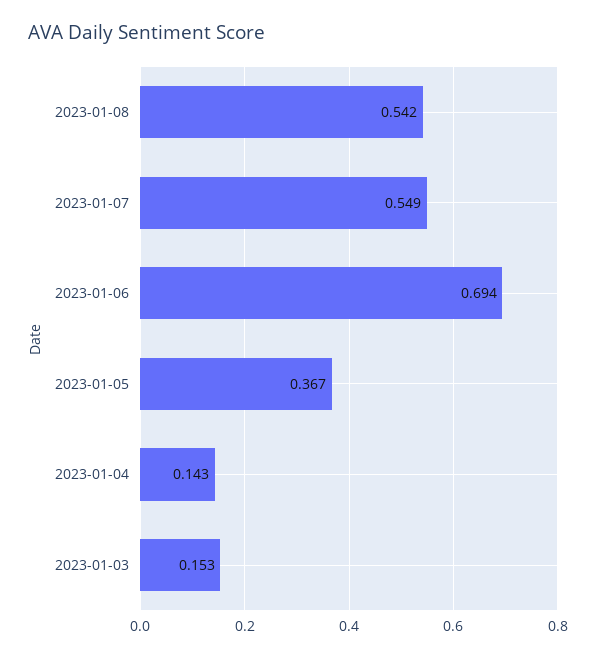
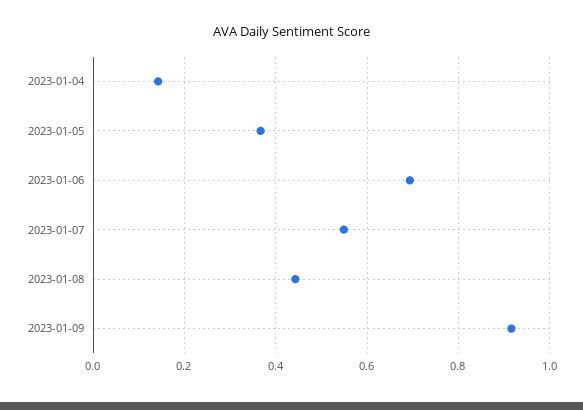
2023-01-08: 0.542 -> 0.44
2023-01-03: 0.153 -> none
2023-01-09: none -> 0.92

